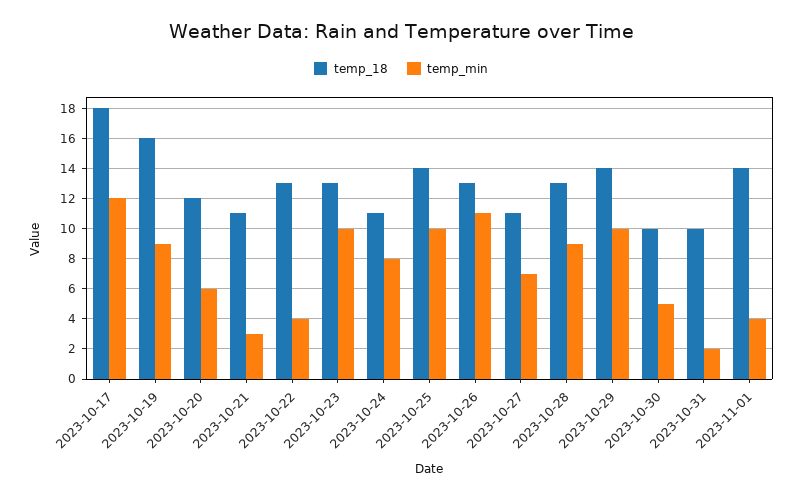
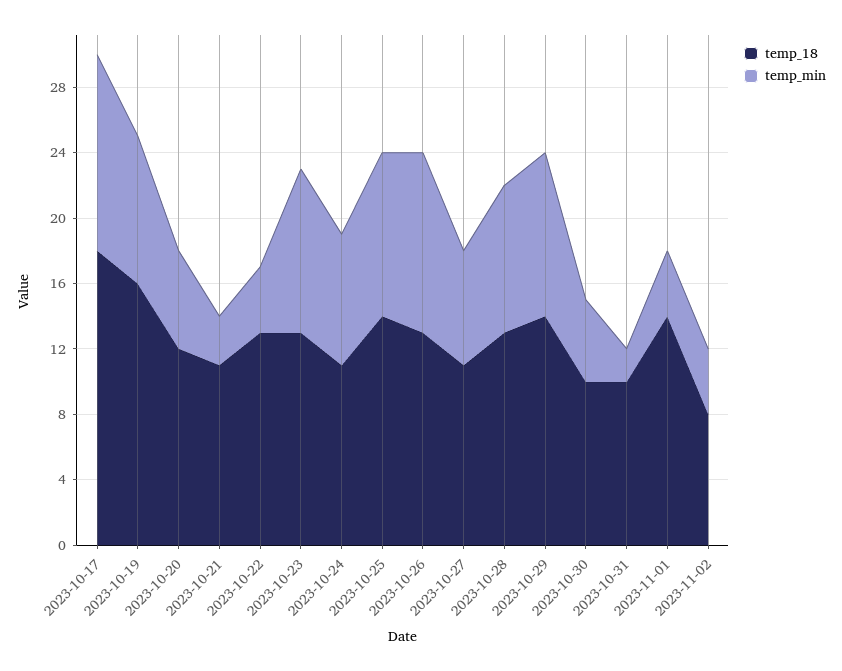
temp_18, 2023-11-02: none -> 8
temp_min, 2023-11-02: none -> 4

